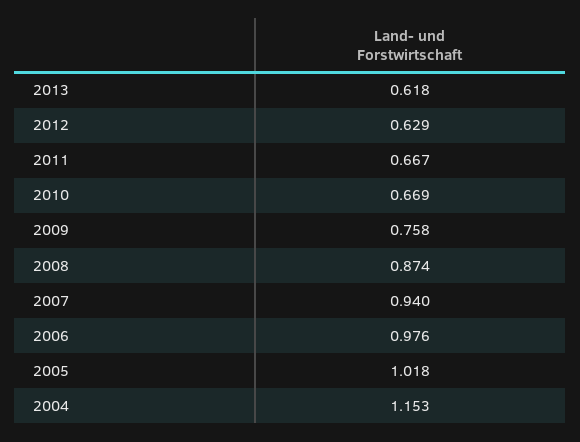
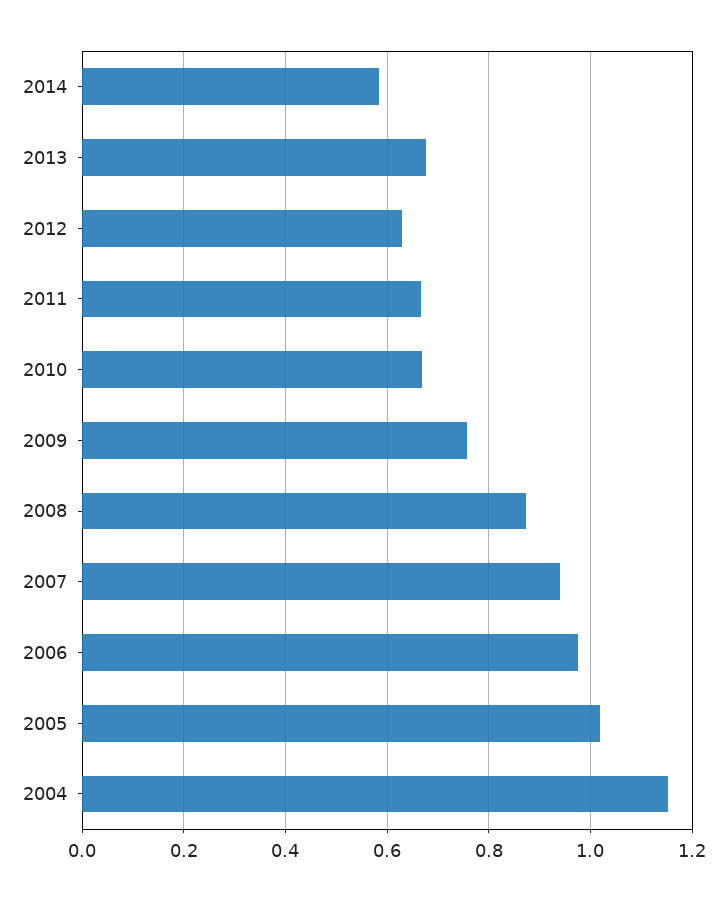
2013: 0.618 -> 0.68
2014: none -> 0.58

